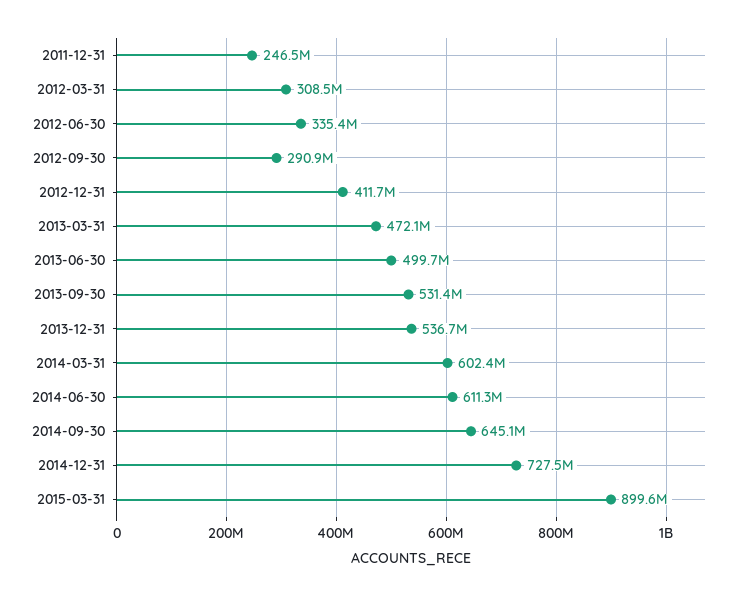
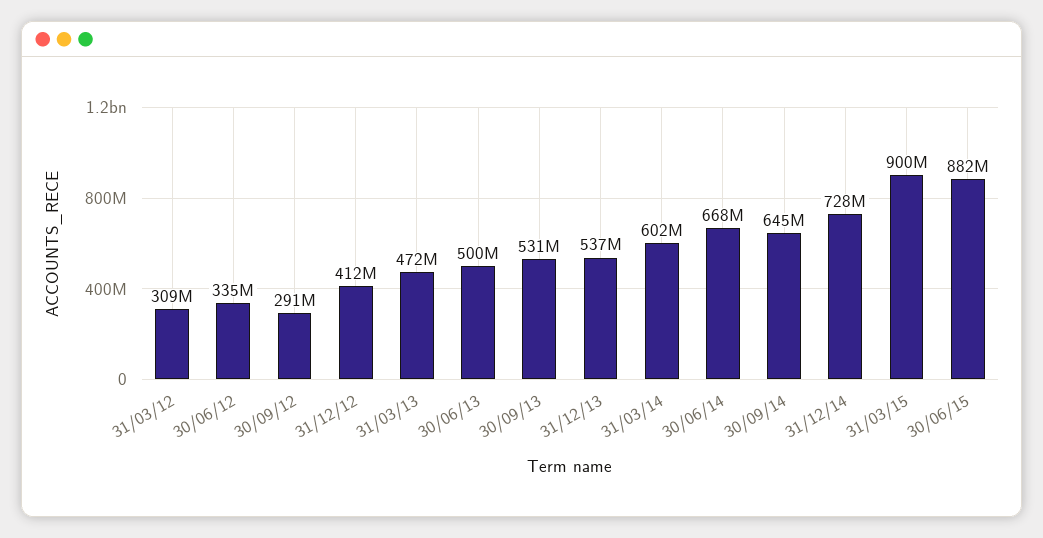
2011-12-31: 246500000 -> none
2014-06-30: 611300000 -> 668000000
30/06/15: none -> 882000000

